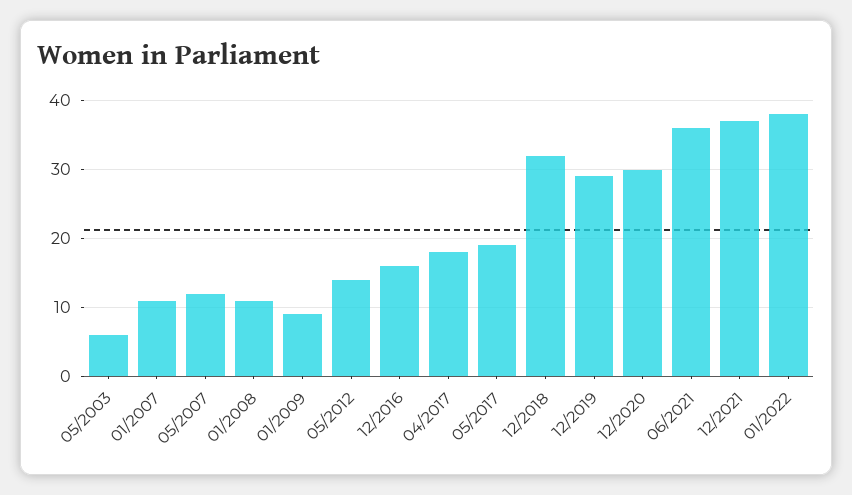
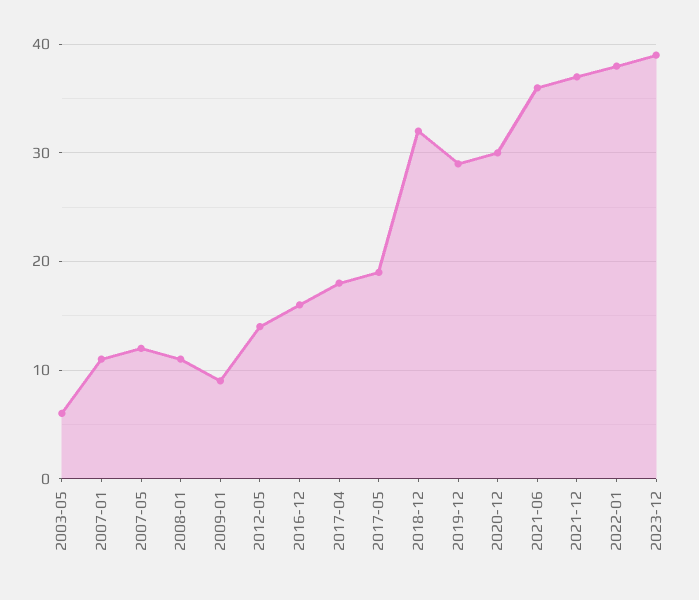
2023-12: none -> 39

